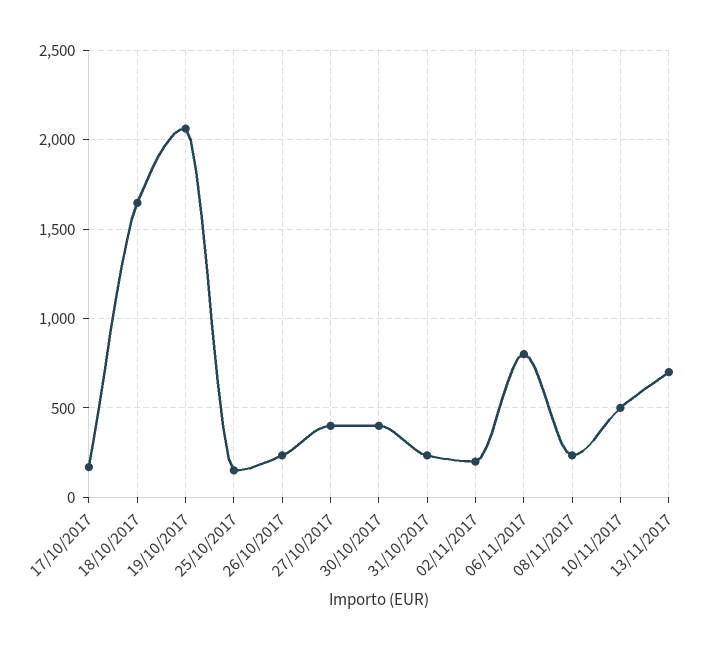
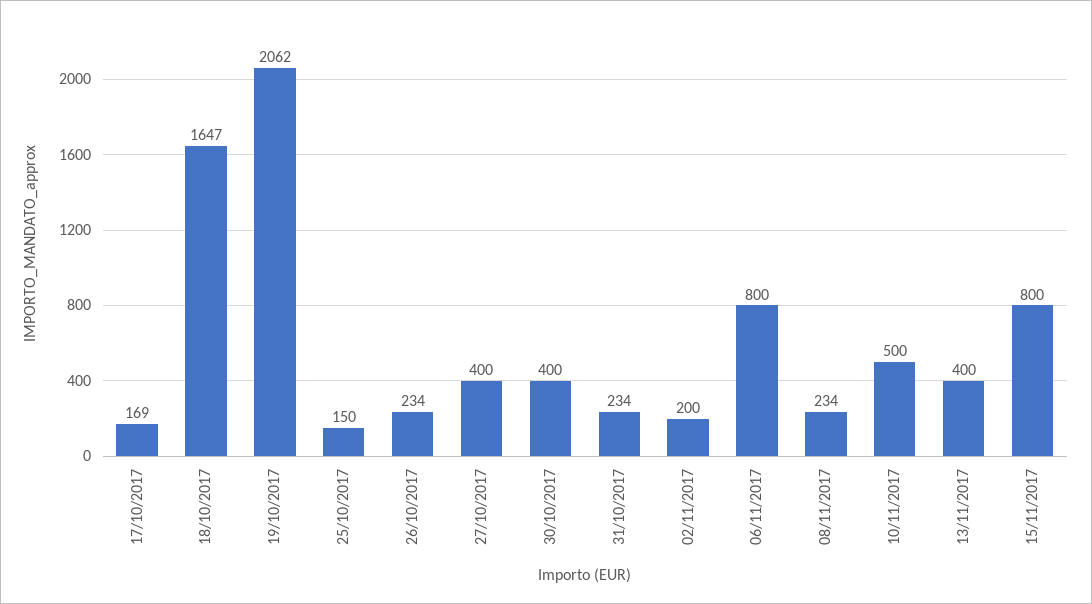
13/11/2017: 700 -> 400
15/11/2017: none -> 800

